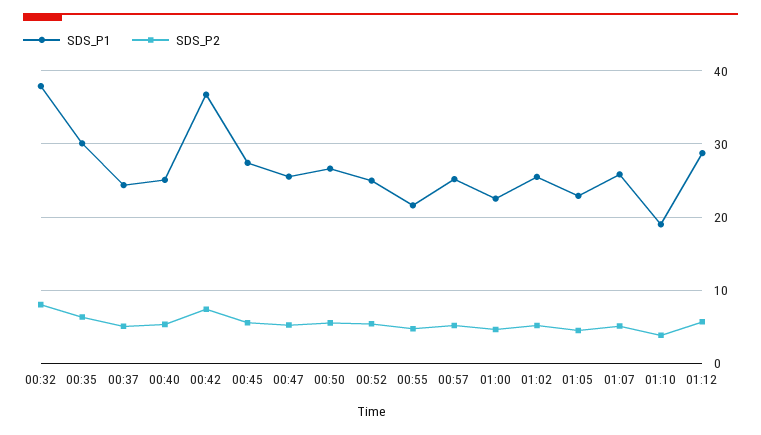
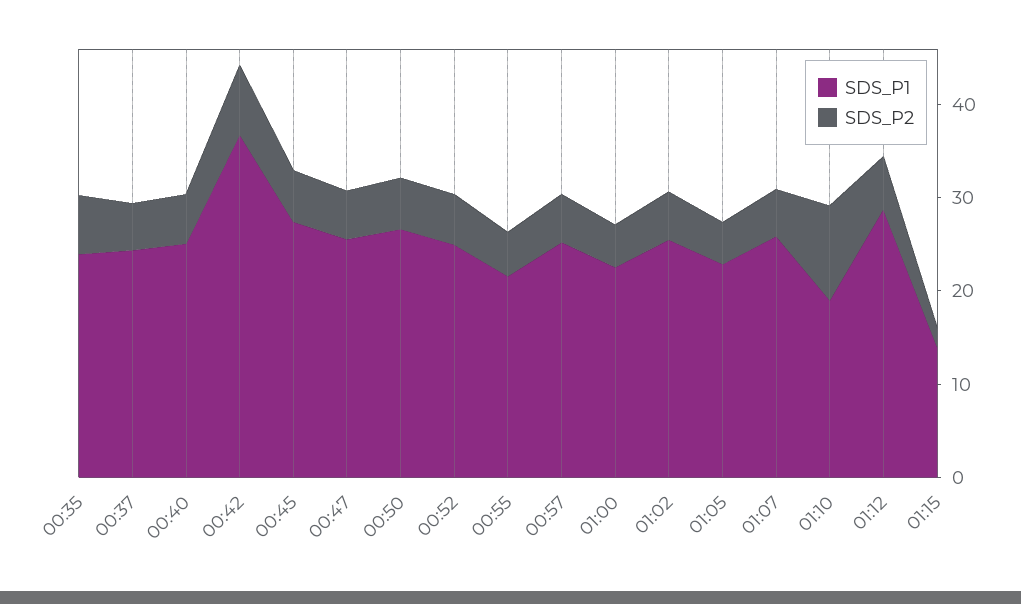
SDS_P1, 00:32: 38 -> none
SDS_P2, 00:32: 8 -> none
SDS_P1, 00:35: 30 -> 24
SDS_P2, 01:10: 4 -> 10
SDS_P1, 01:15: none -> 14
SDS_P2, 01:15: none -> 2

